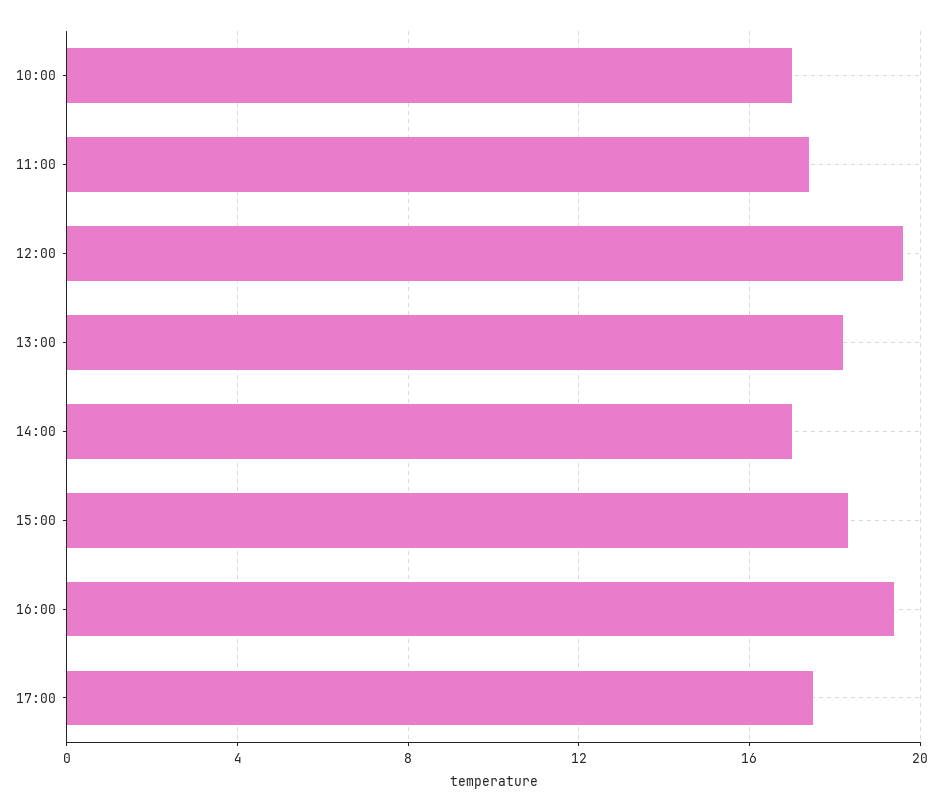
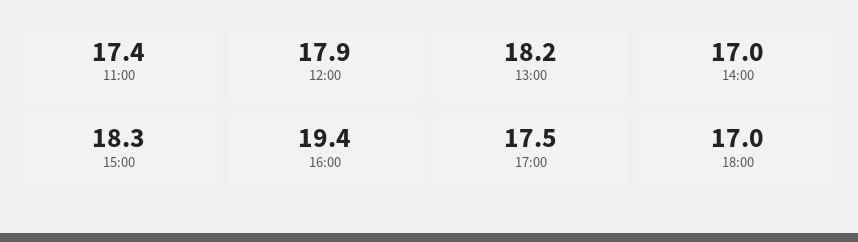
10:00: 17 -> none
12:00: 19.5 -> 17.9
18:00: none -> 17

